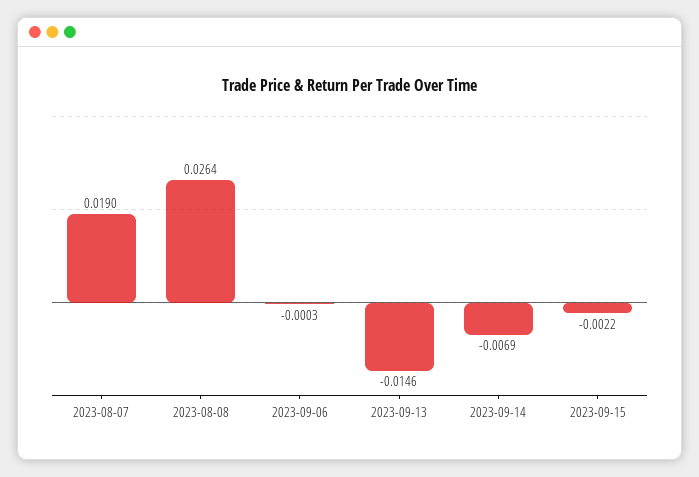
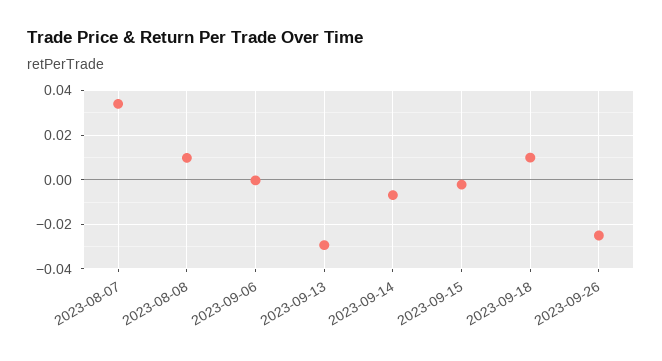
2023-08-07: 0.019 -> 0.035
2023-08-08: 0.0264 -> 0.01
2023-09-13: -0.0146 -> -0.03
2023-09-18: none -> 0.01
2023-09-26: none -> -0.025

